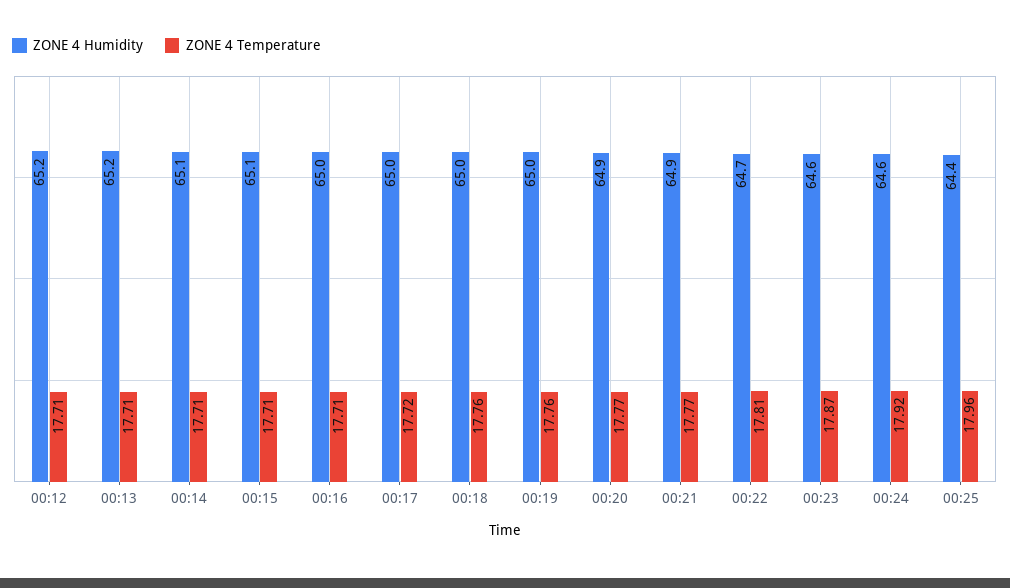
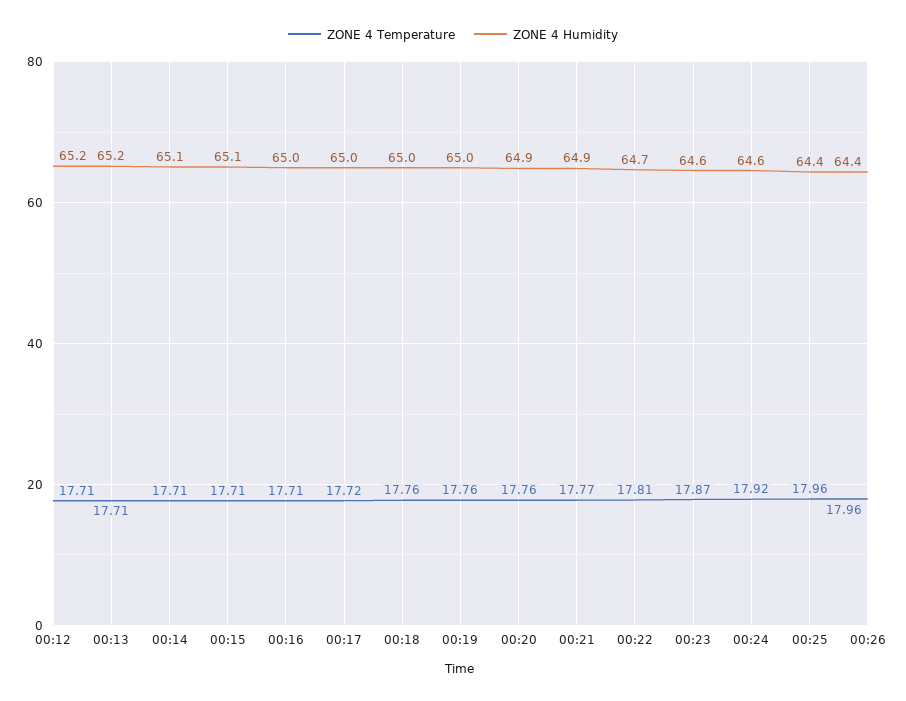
ZONE 4 Temperature, 00:20: 17.77 -> 17.76
ZONE 4 Temperature, 00:26: none -> 17.96
ZONE 4 Humidity, 00:26: none -> 64.4

